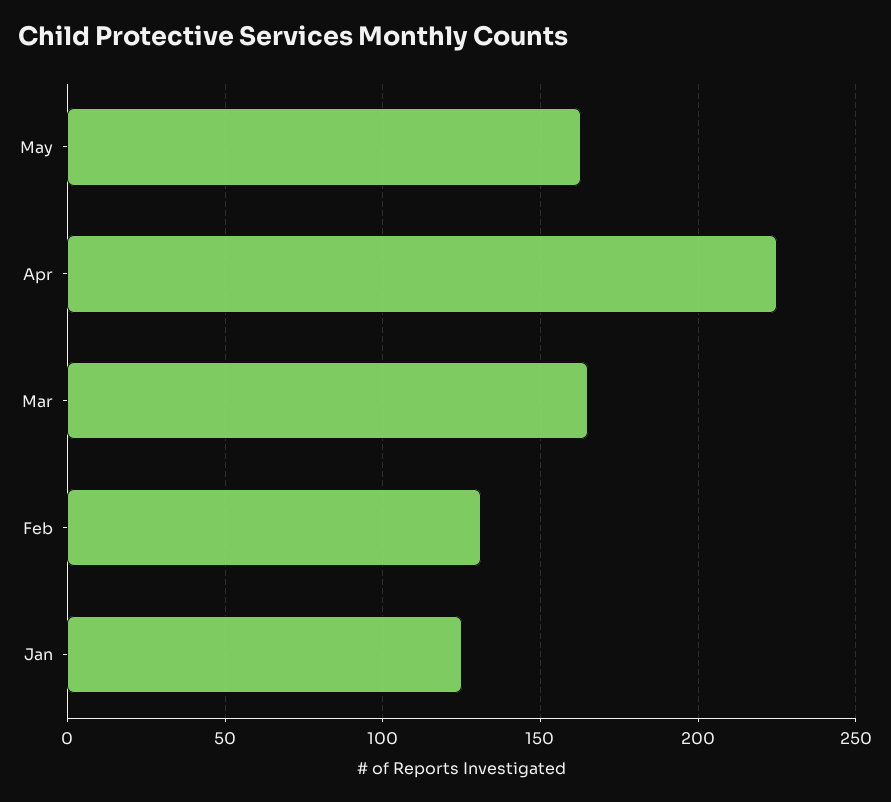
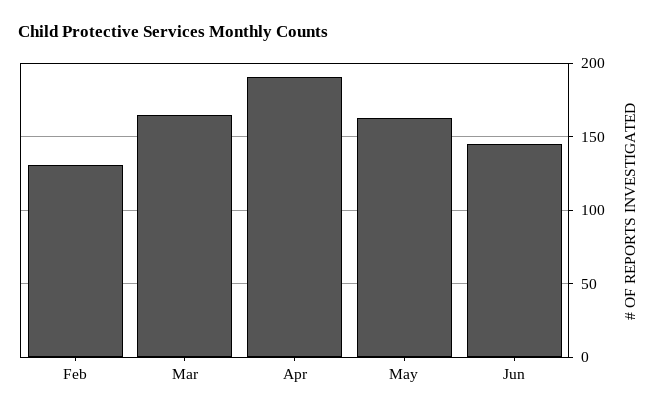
Apr: 225 -> 190
Jan: 125 -> none
Jun: none -> 145

